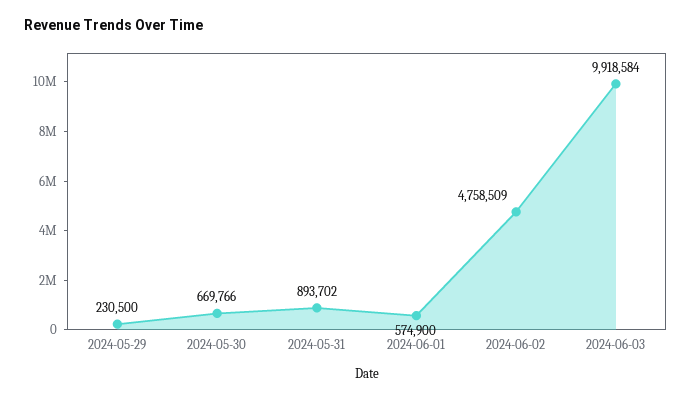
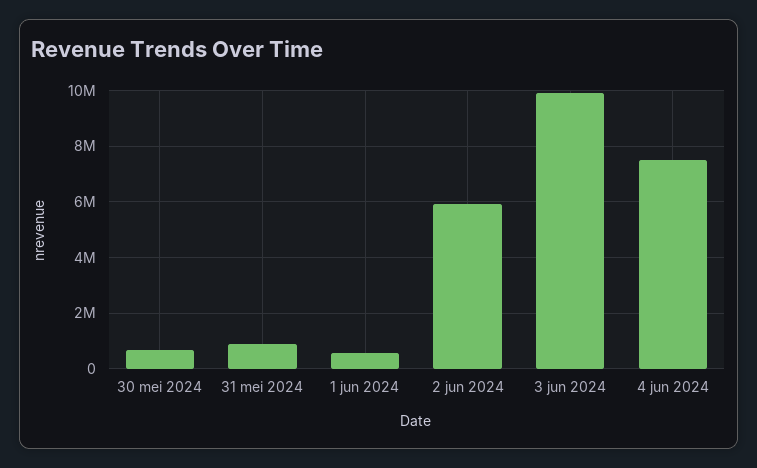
2024-05-29: 230500 -> none
2024-06-02: 4758509 -> 6000000
4 jun 2024: none -> 7500000

